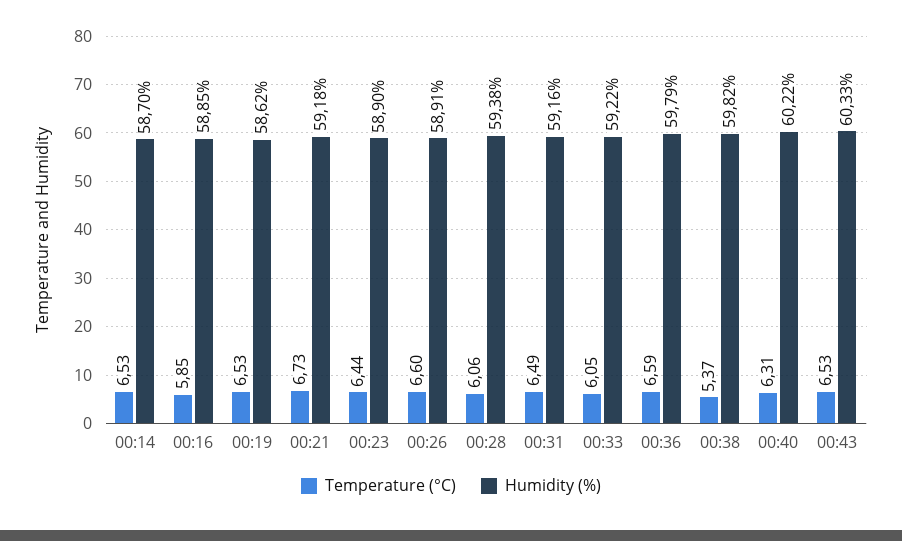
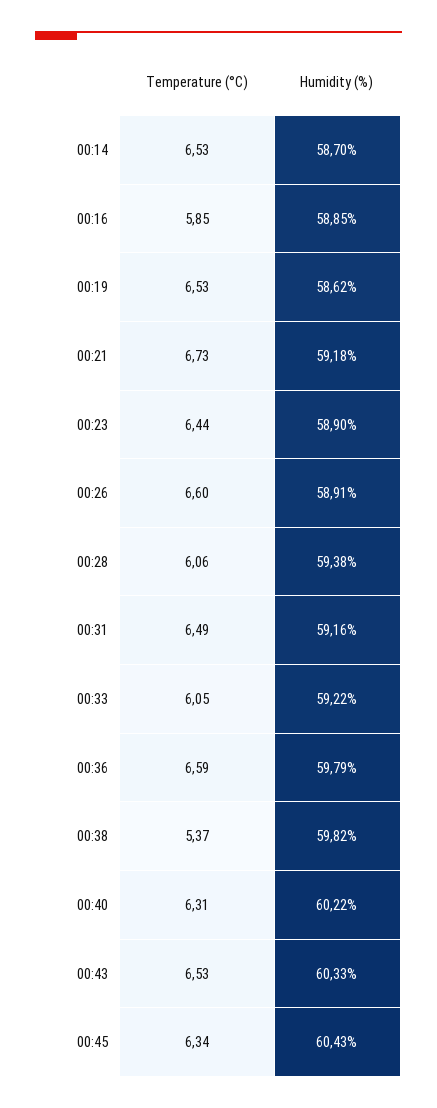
Temperature (°C), 00:45: none -> 6.34
Humidity (%), 00:45: none -> 60.43

